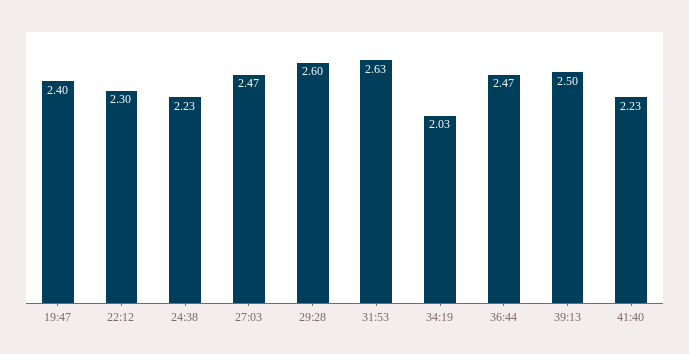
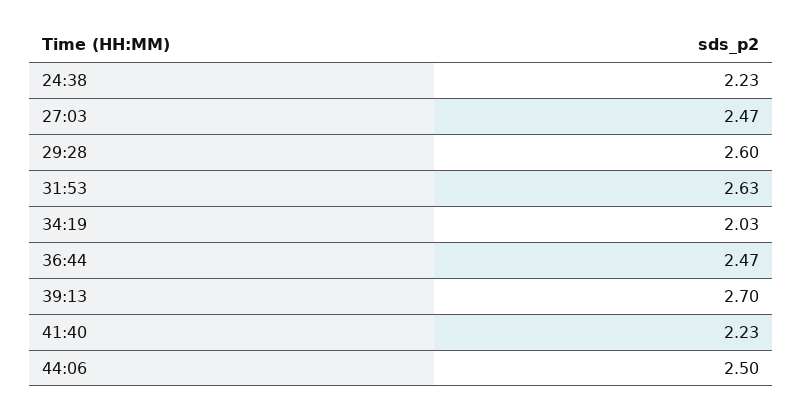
19:47: 2.4 -> none
22:12: 2.3 -> none
39:13: 2.5 -> 2.7
44:06: none -> 2.5

